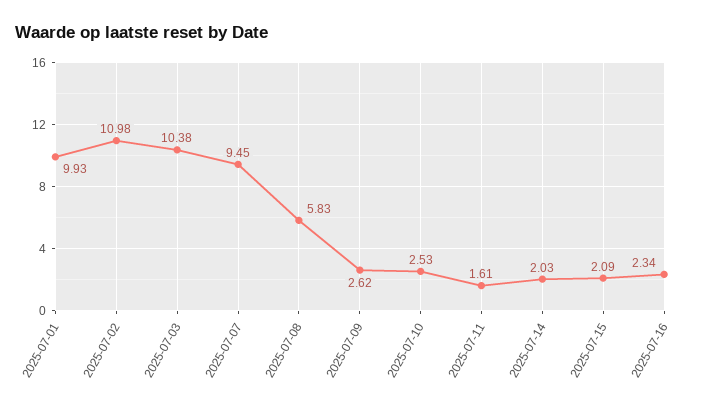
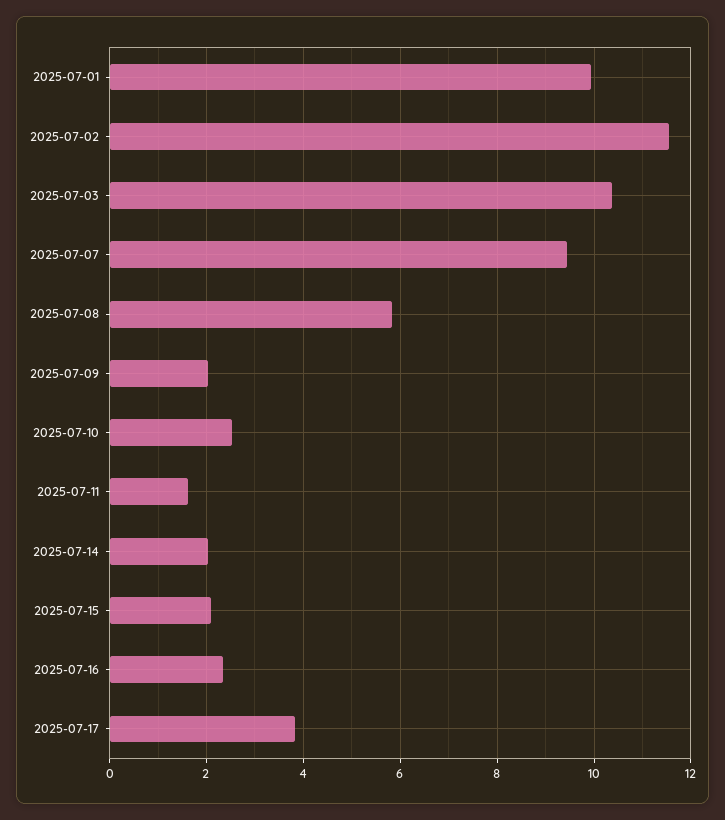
2025-07-02: 10.98 -> 11.6
2025-07-09: 2.62 -> 2
2025-07-17: none -> 3.8

